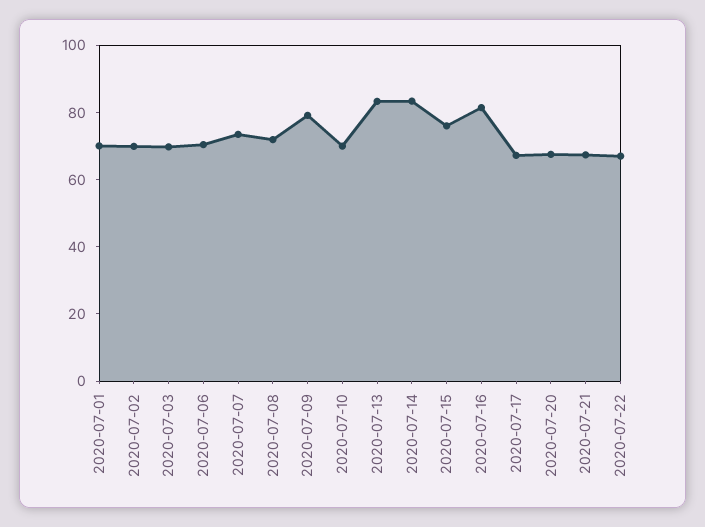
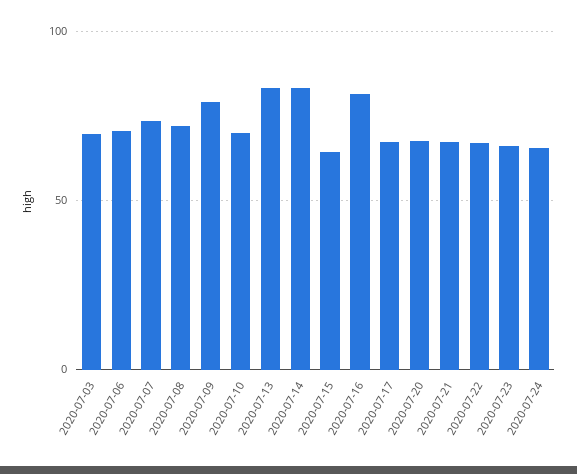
2020-07-01: 70 -> none
2020-07-02: 70 -> none
2020-07-15: 75 -> 65
2020-07-23: none -> 65
2020-07-24: none -> 65

